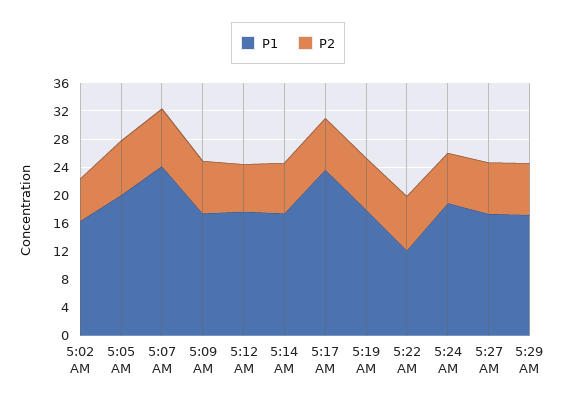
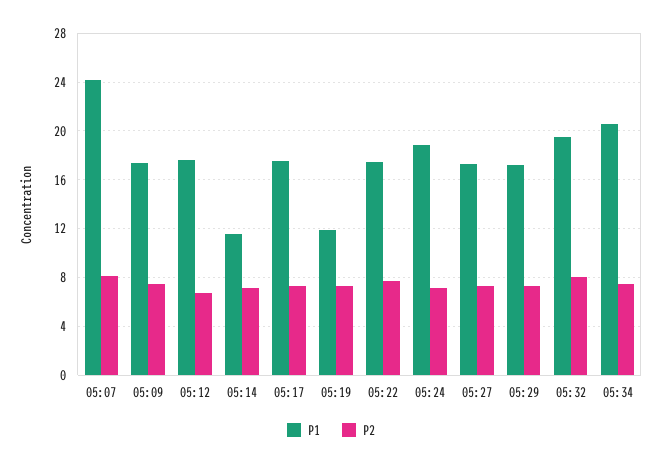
P1, 5:02 AM: 16 -> none
P2, 5:02 AM: 6 -> none
P1, 5:05 AM: 20 -> none
P2, 5:05 AM: 8 -> none
P1, 5:14 AM: 18 -> 11.5
P1, 5:17 AM: 24 -> 17.5
P1, 5:19 AM: 18 -> 12
P1, 5:22 AM: 12 -> 17.5
P1, 05:32: none -> 19.5
P2, 05:32: none -> 8
P1, 05:34: none -> 20.5
P2, 05:34: none -> 7.5

